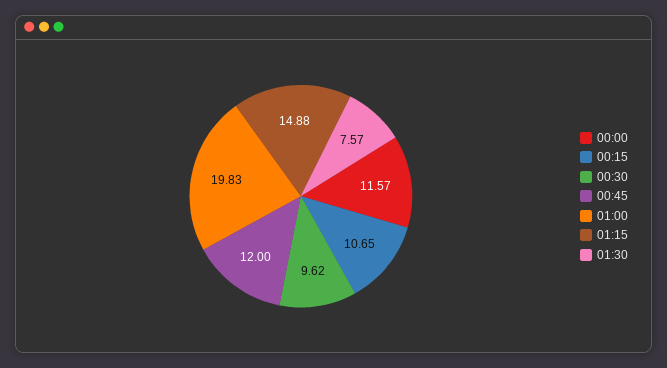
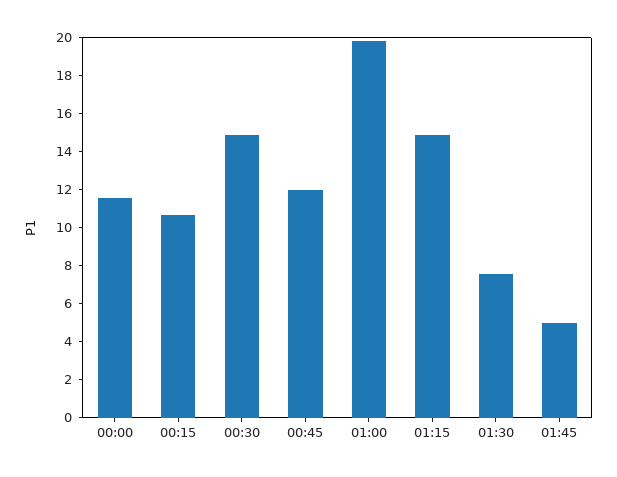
00:30: 9.62 -> 15
01:45: none -> 5

